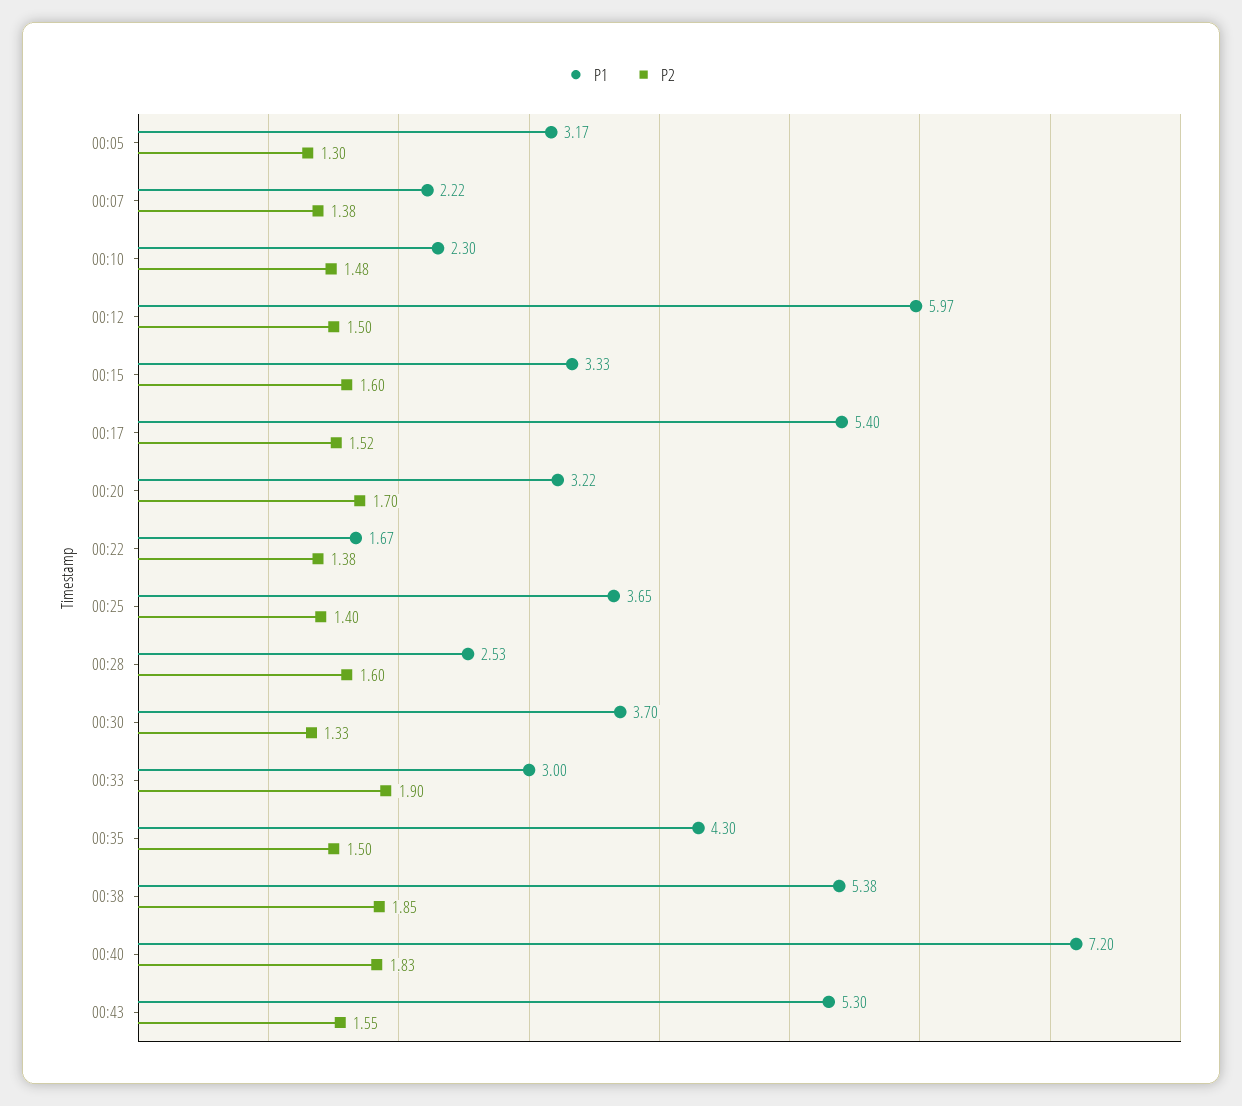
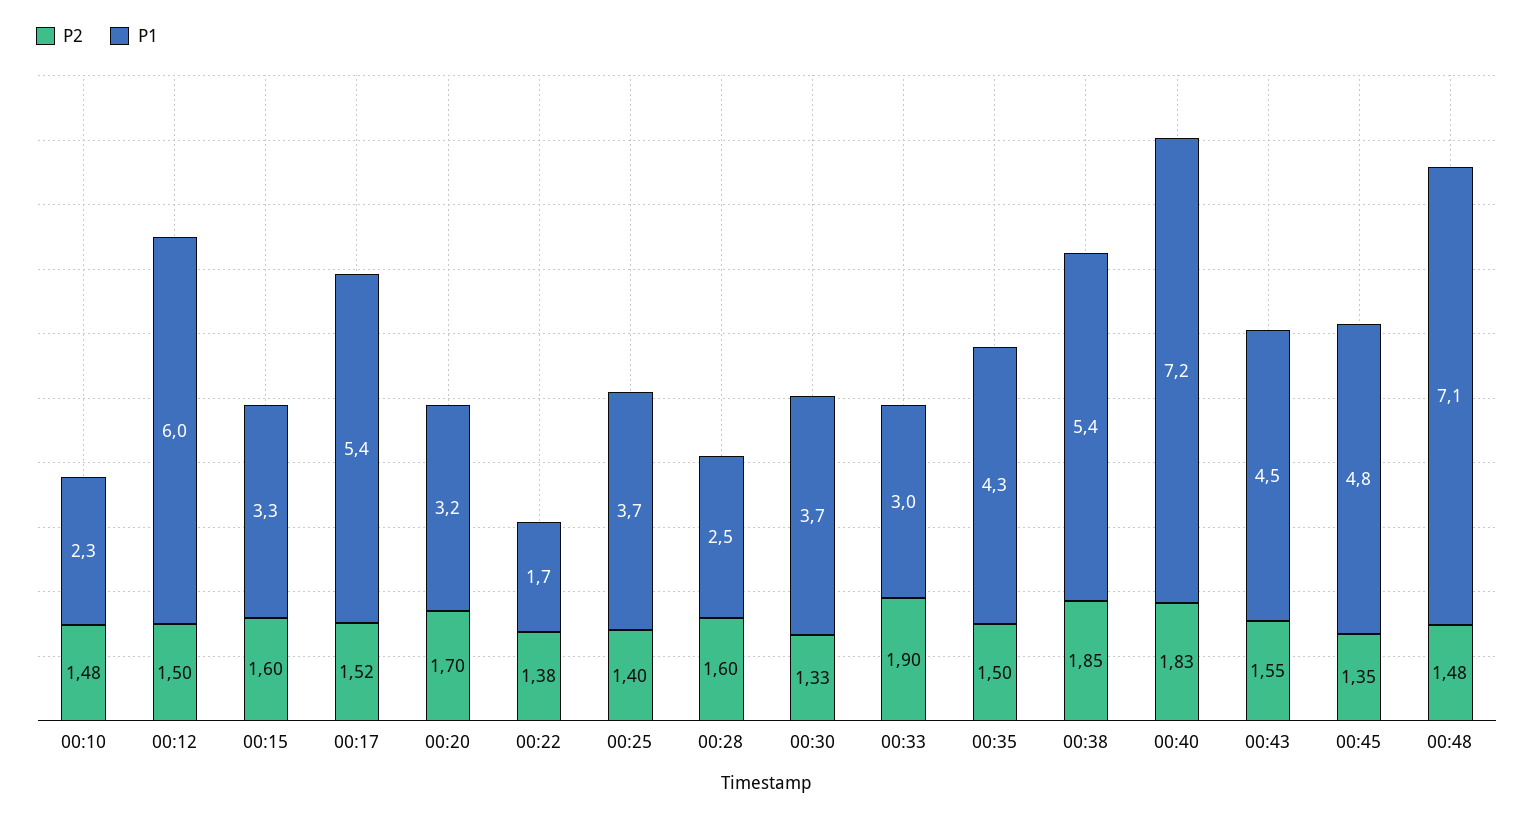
P1, 00:05: 3.17 -> none
P2, 00:05: 1.3 -> none
P1, 00:07: 2.22 -> none
P2, 00:07: 1.38 -> none
P1, 00:43: 5.3 -> 4.5
P2, 00:45: none -> 1.35
P1, 00:45: none -> 4.8
P2, 00:48: none -> 1.48
P1, 00:48: none -> 7.1

